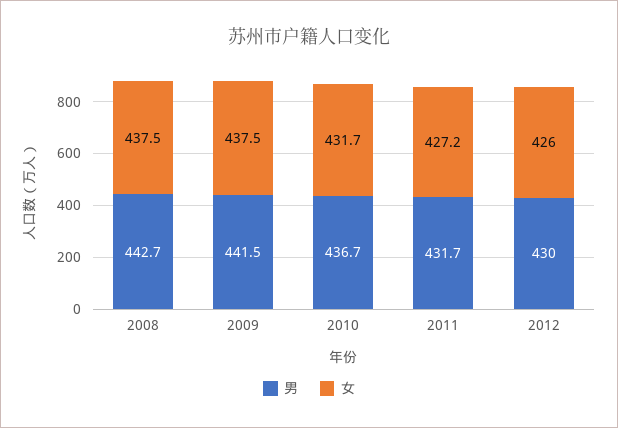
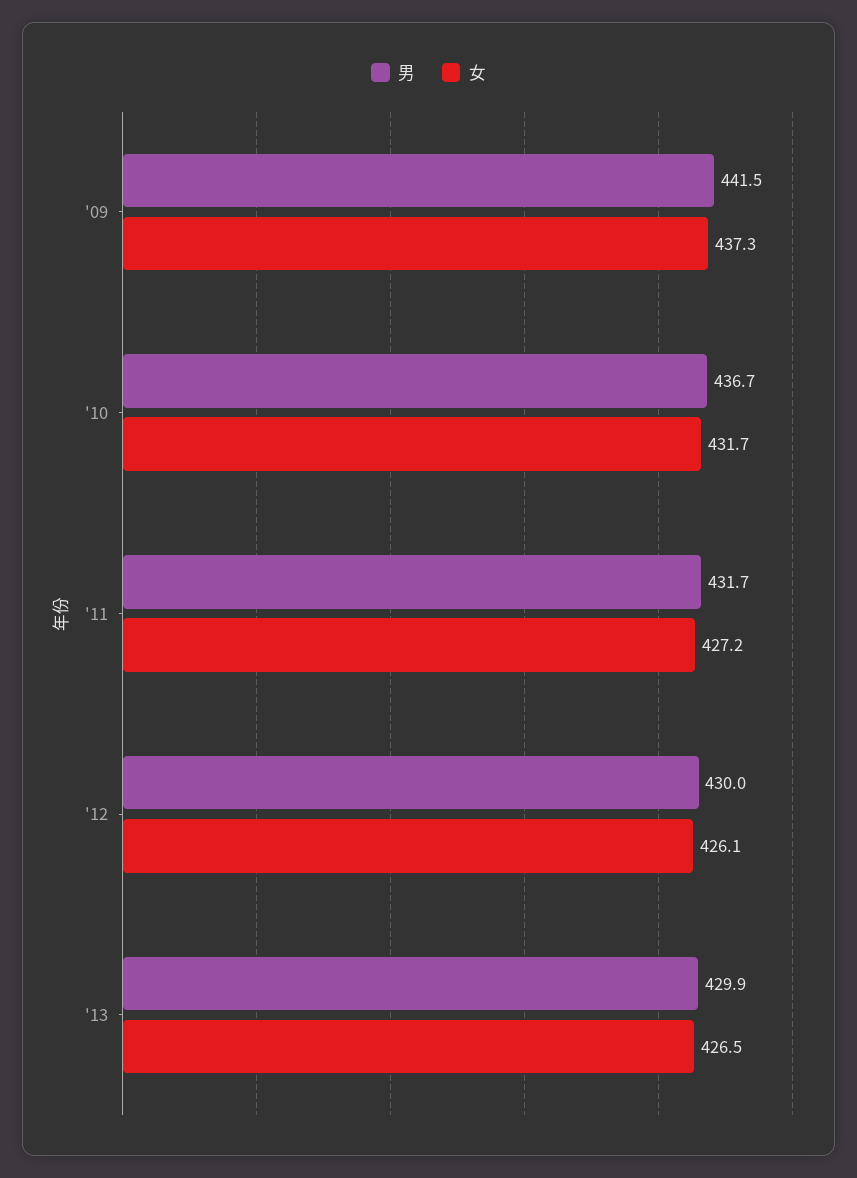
男, 2008: 442.7 -> none
女, 2008: 437.5 -> none
女, 2009: 437.5 -> 437.3
女, 2012: 426 -> 426.1
男, '13: none -> 429.9
女, '13: none -> 426.5

